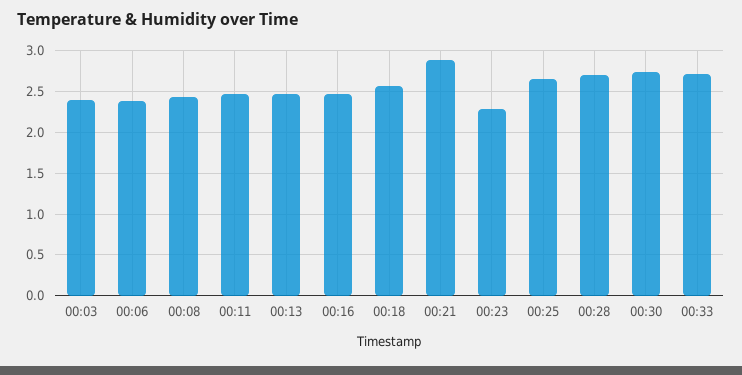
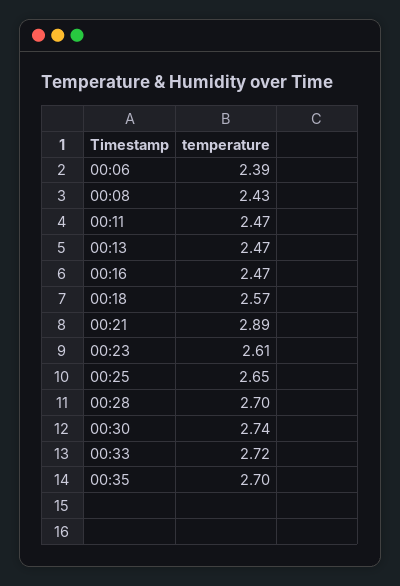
00:03: 2.4 -> none
00:23: 2.3 -> 2.61
00:35: none -> 2.7

